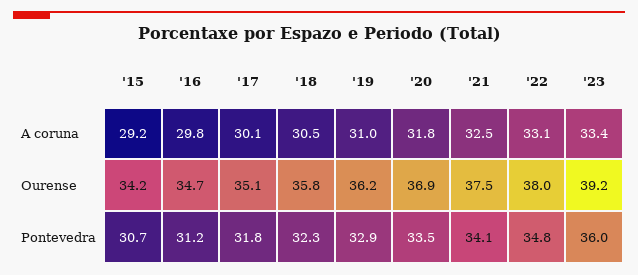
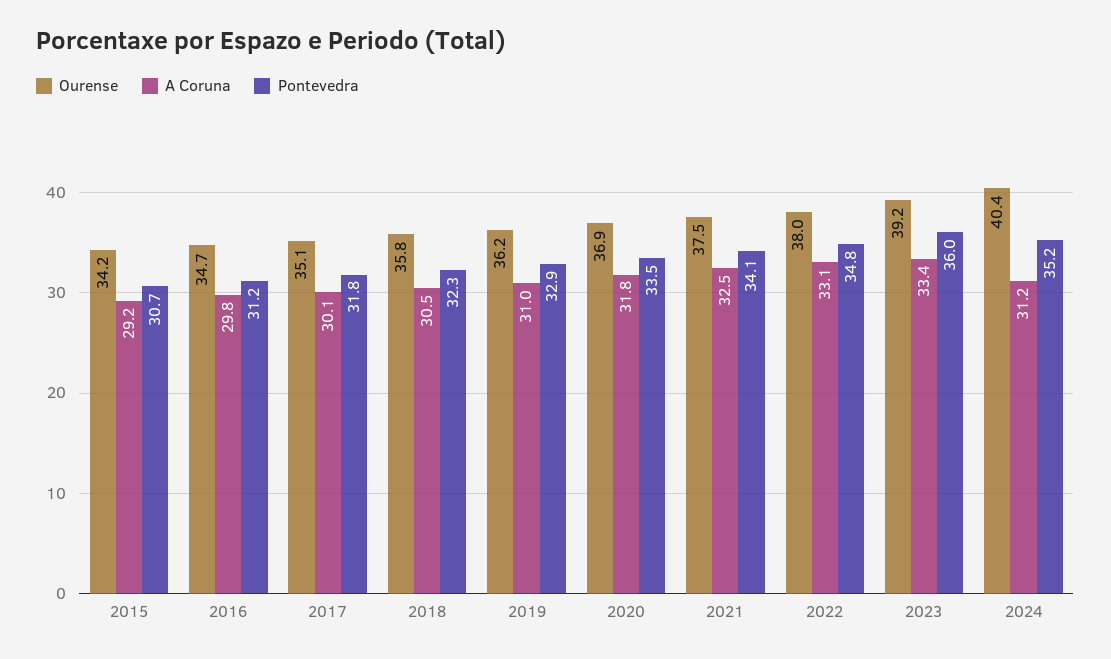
Ourense, 2024: none -> 40.4
A coruna, 2024: none -> 31.2
Pontevedra, 2024: none -> 35.2

